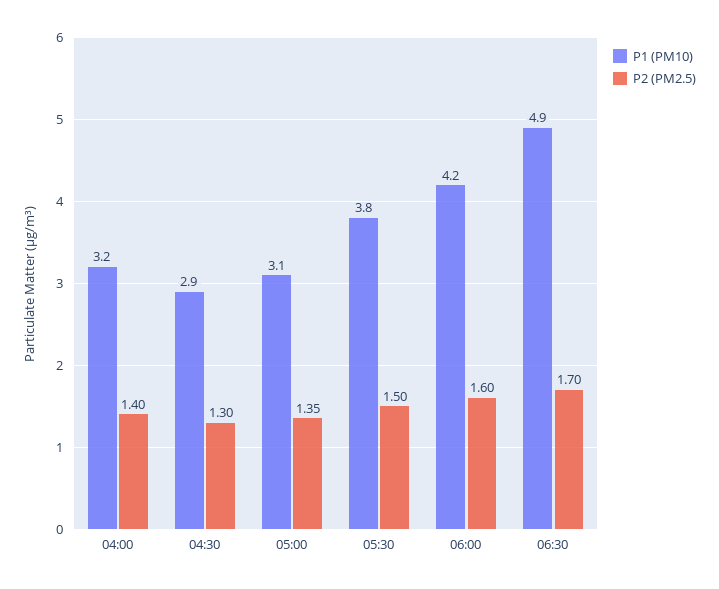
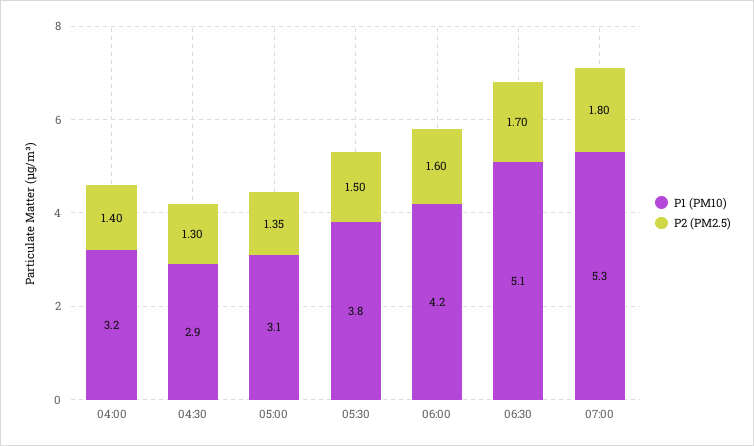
P1 (PM10), 06:30: 4.9 -> 5.1
P1 (PM10), 07:00: none -> 5.3
P2 (PM2.5), 07:00: none -> 1.8

